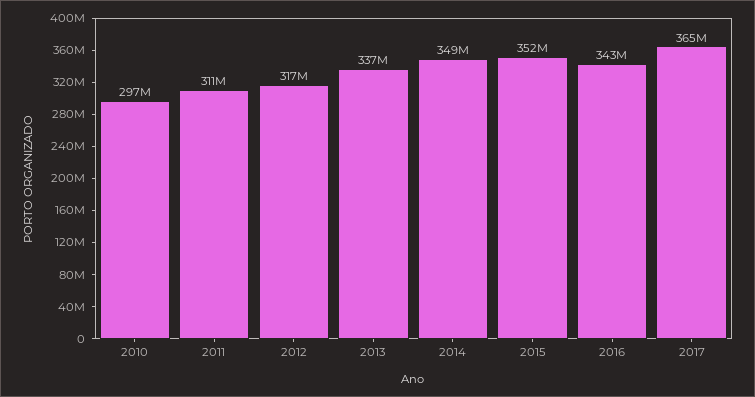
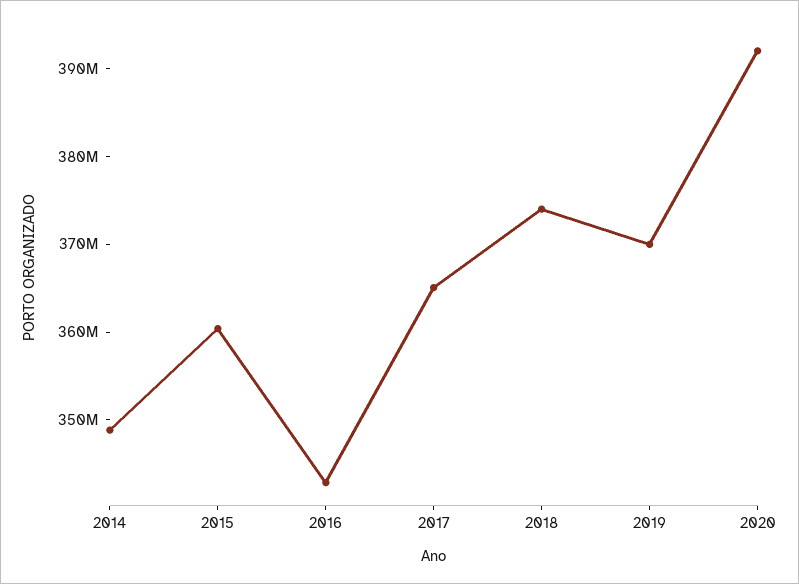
2010: 297000000 -> none
2011: 311000000 -> none
2012: 317000000 -> none
2013: 337000000 -> none
2015: 352000000 -> 360000000
2018: none -> 374000000
2019: none -> 370000000
2020: none -> 392000000

